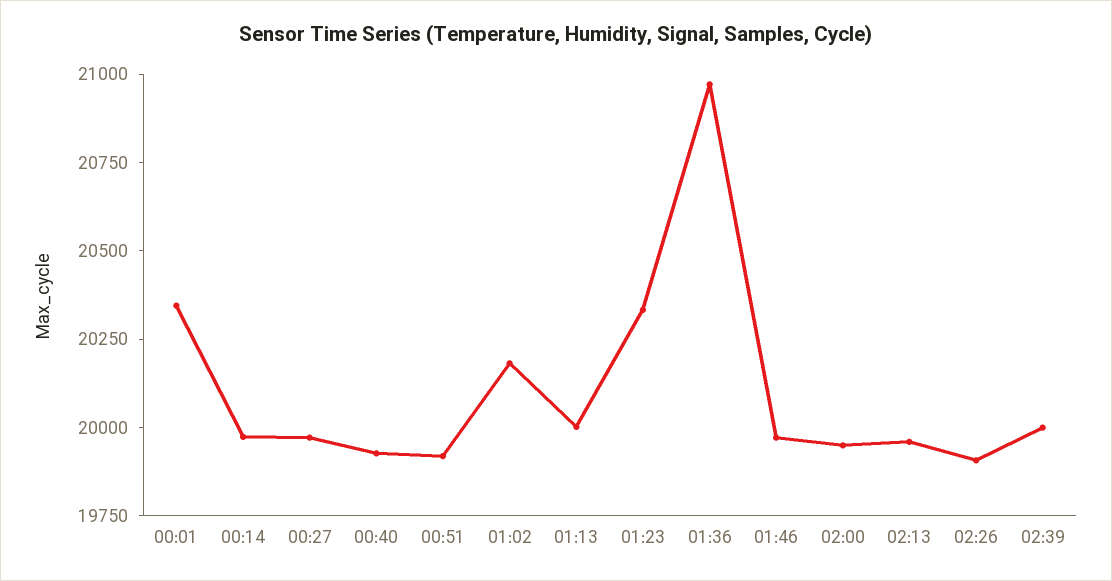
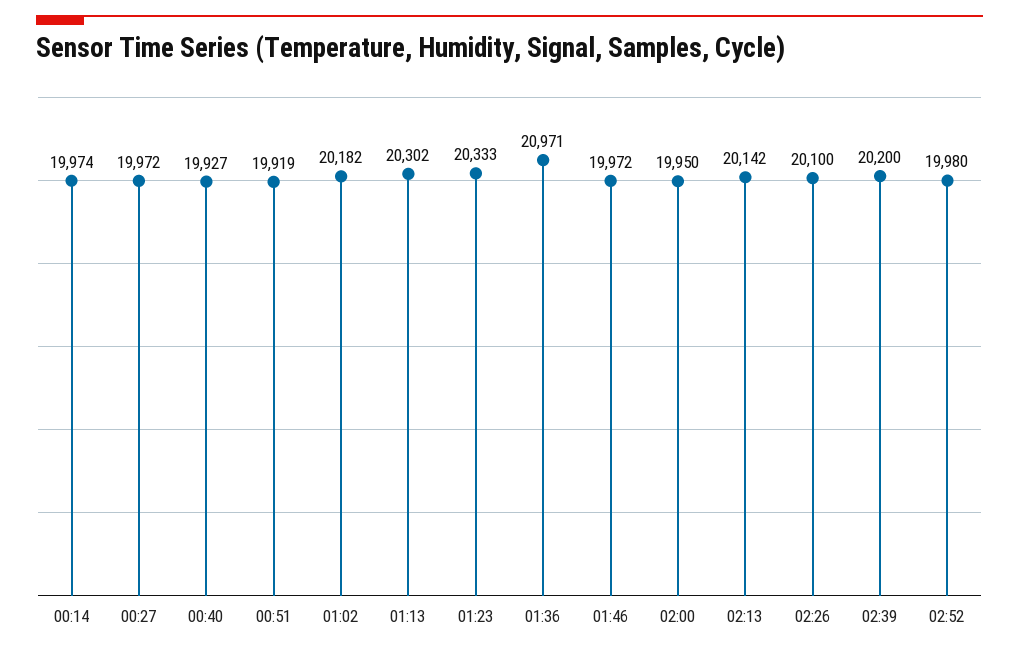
00:01: 20350 -> none
01:13: 20000 -> 20302
02:13: 19950 -> 20142
02:26: 19900 -> 20100
02:39: 20000 -> 20200
02:52: none -> 19980

